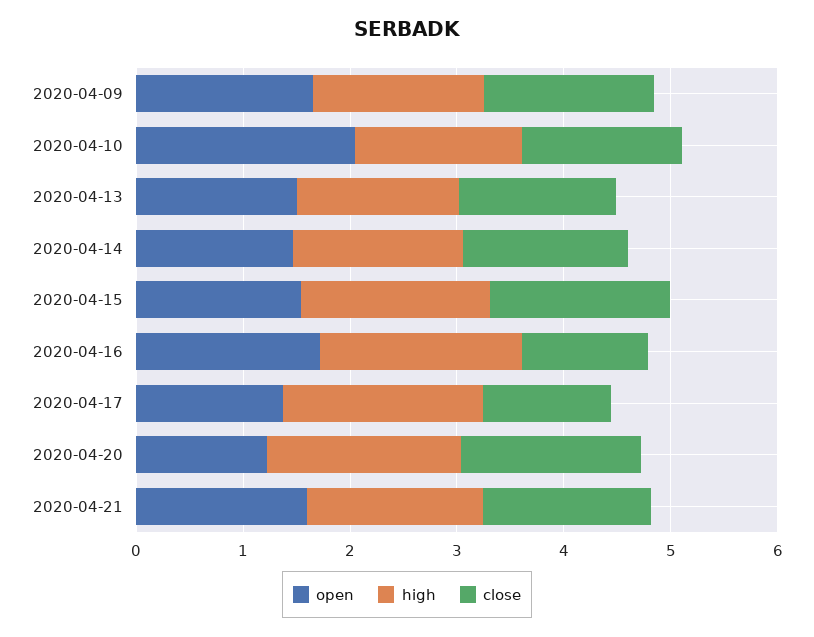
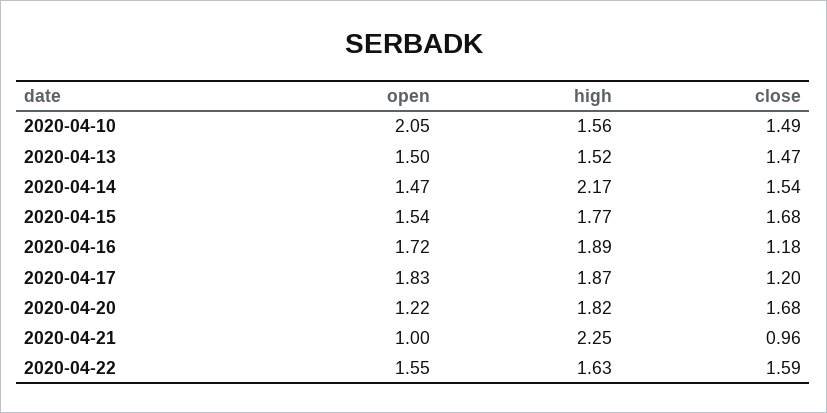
open, 2020-04-09: 1.6 -> none
high, 2020-04-09: 1.6 -> none
close, 2020-04-09: 1.6 -> none
high, 2020-04-14: 1.6 -> 2.17
open, 2020-04-17: 1.4 -> 1.83
open, 2020-04-21: 1.6 -> 1
high, 2020-04-21: 1.6 -> 2.25
close, 2020-04-21: 1.6 -> 0.96
open, 2020-04-22: none -> 1.55
high, 2020-04-22: none -> 1.63
close, 2020-04-22: none -> 1.59

